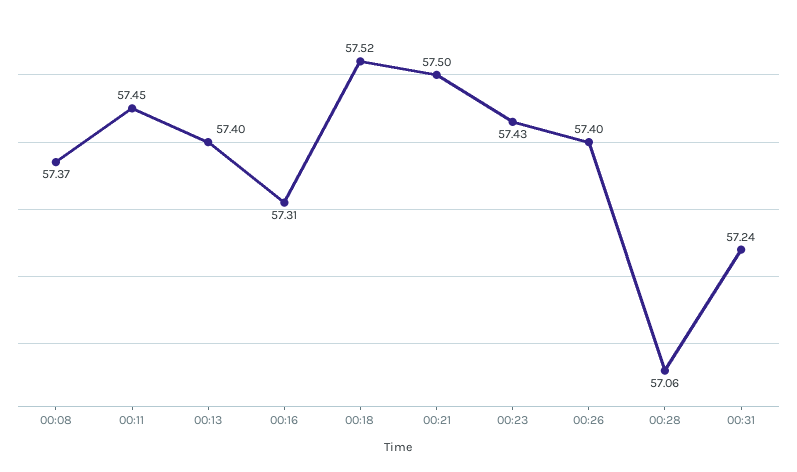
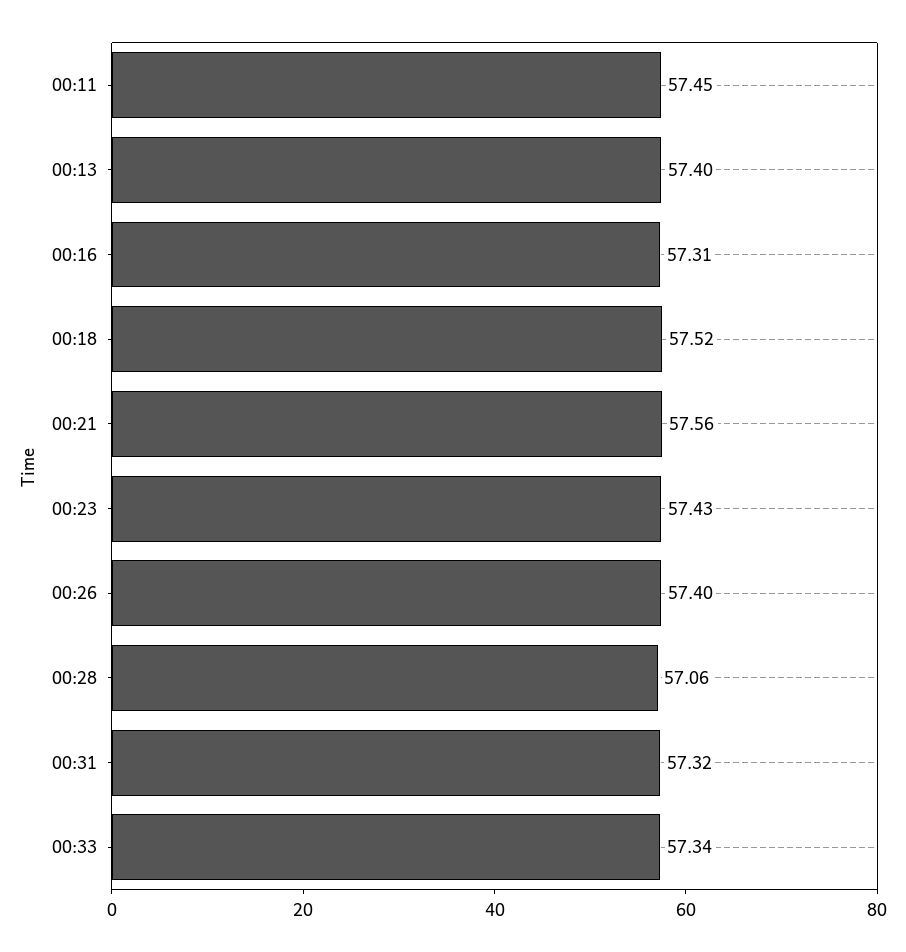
00:08: 57.37 -> none
00:21: 57.5 -> 57.56
00:31: 57.24 -> 57.32
00:33: none -> 57.34

